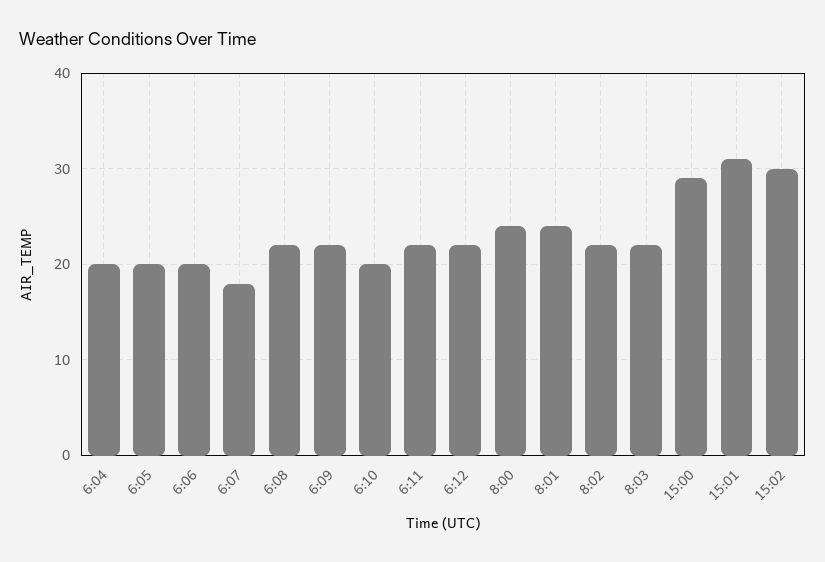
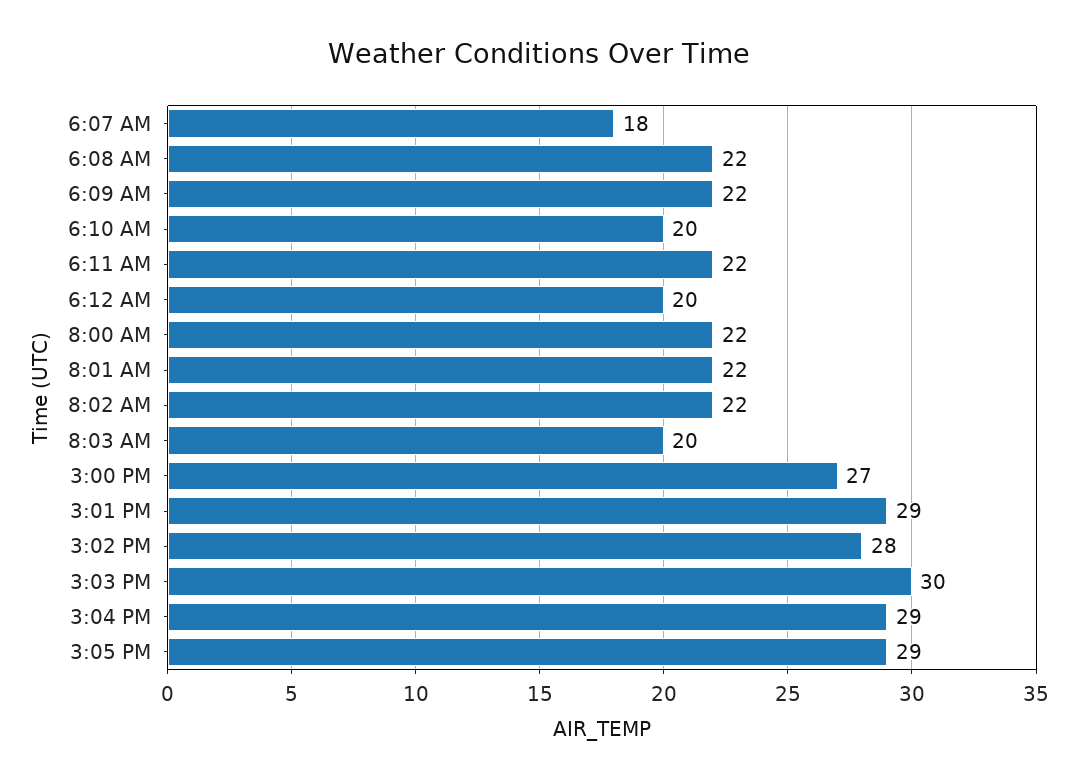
6:04: 20 -> none
6:05: 20 -> none
6:06: 20 -> none
6:12: 22 -> 20
8:00: 24 -> 22
8:01: 24 -> 22
8:03: 22 -> 20
15:00: 29 -> 27
15:01: 31 -> 29
15:02: 30 -> 28
3:03 PM: none -> 30
3:04 PM: none -> 29
3:05 PM: none -> 29

